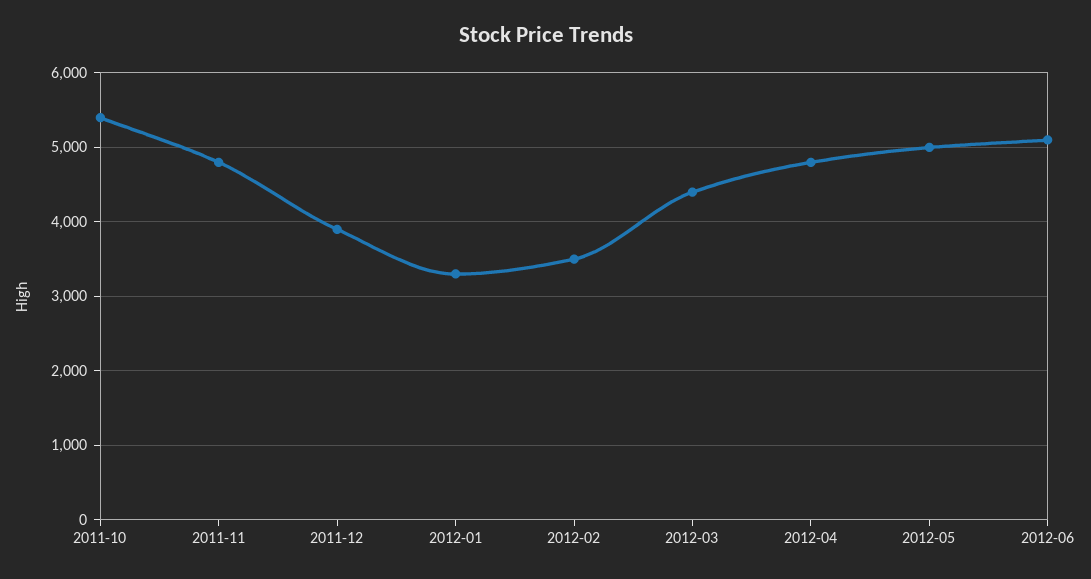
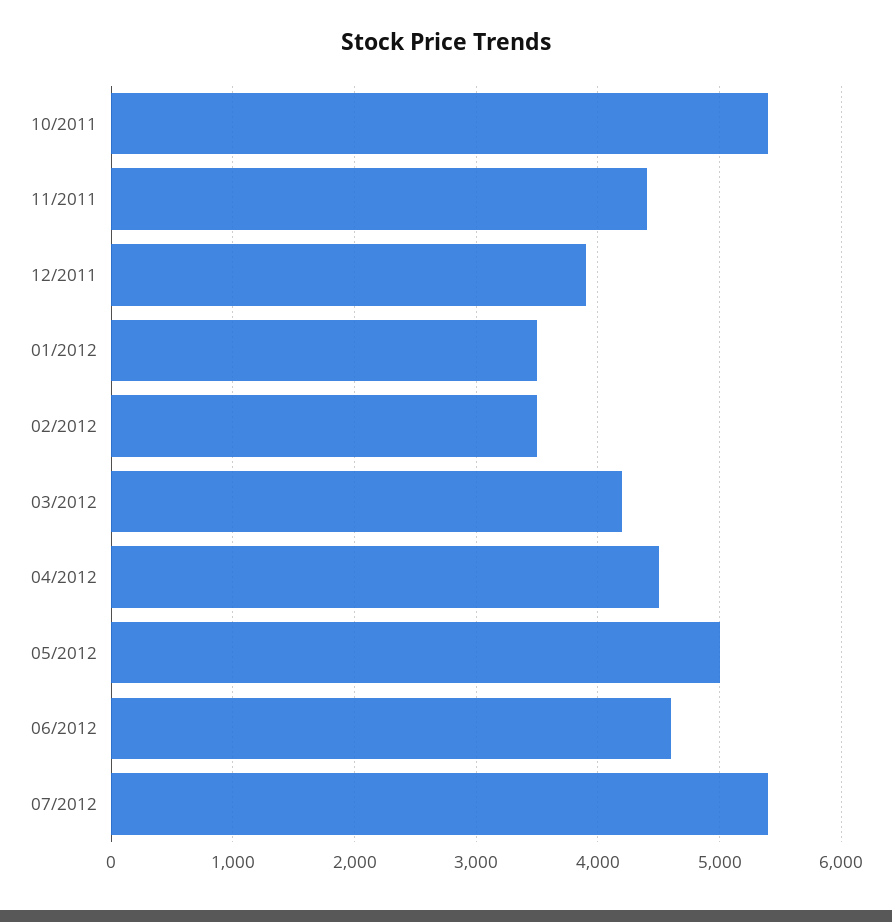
2011-11: 4800 -> 4400
2012-01: 3300 -> 3500
2012-03: 4400 -> 4200
2012-04: 4800 -> 4500
2012-06: 5100 -> 4600
07/2012: none -> 5400

